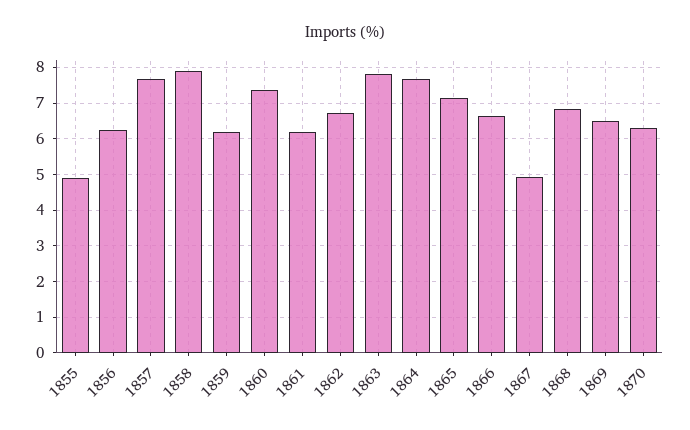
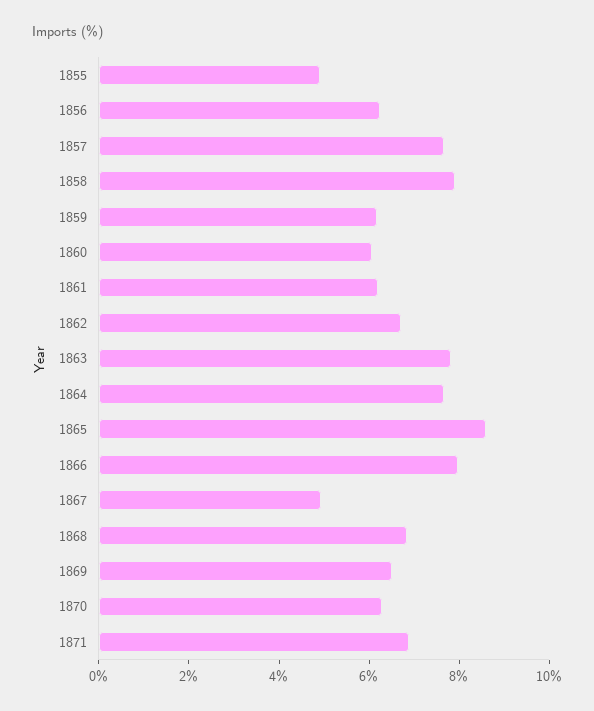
1860: 7.4 -> 6
1865: 7.2 -> 8.5
1866: 6.6 -> 8
1871: none -> 7

